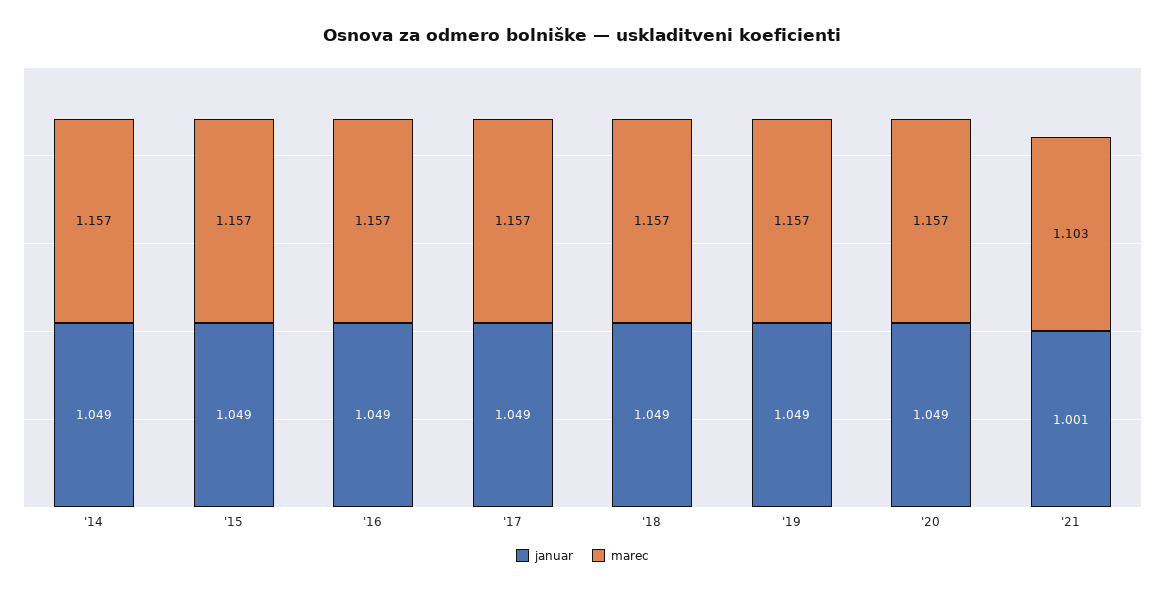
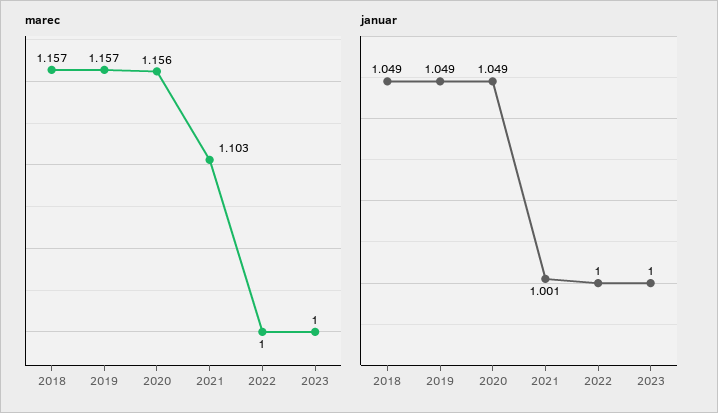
januar, '14: 1.049 -> none
marec, '14: 1.157 -> none
januar, '15: 1.049 -> none
marec, '15: 1.157 -> none
januar, '16: 1.049 -> none
marec, '16: 1.157 -> none
januar, '17: 1.049 -> none
marec, '17: 1.157 -> none
marec, '20: 1.157 -> 1.156
marec, 2022: none -> 1
marec, 2023: none -> 1
januar, 2022: none -> 1
januar, 2023: none -> 1

